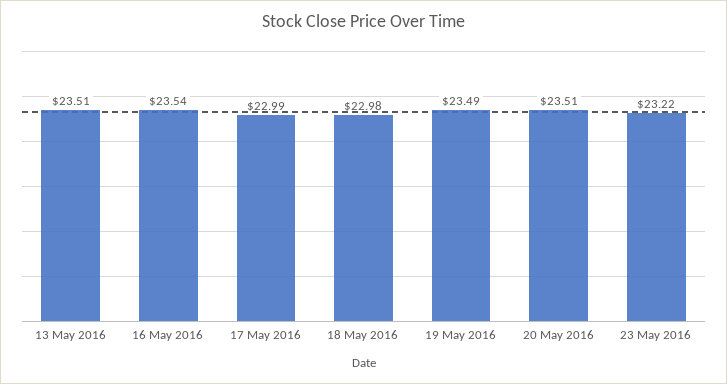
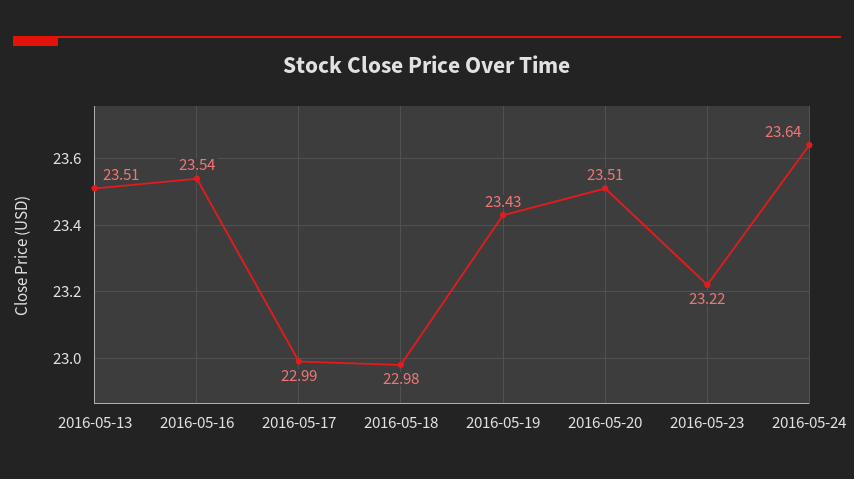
19 May 2016: 23.49 -> 23.43
2016-05-24: none -> 23.64

